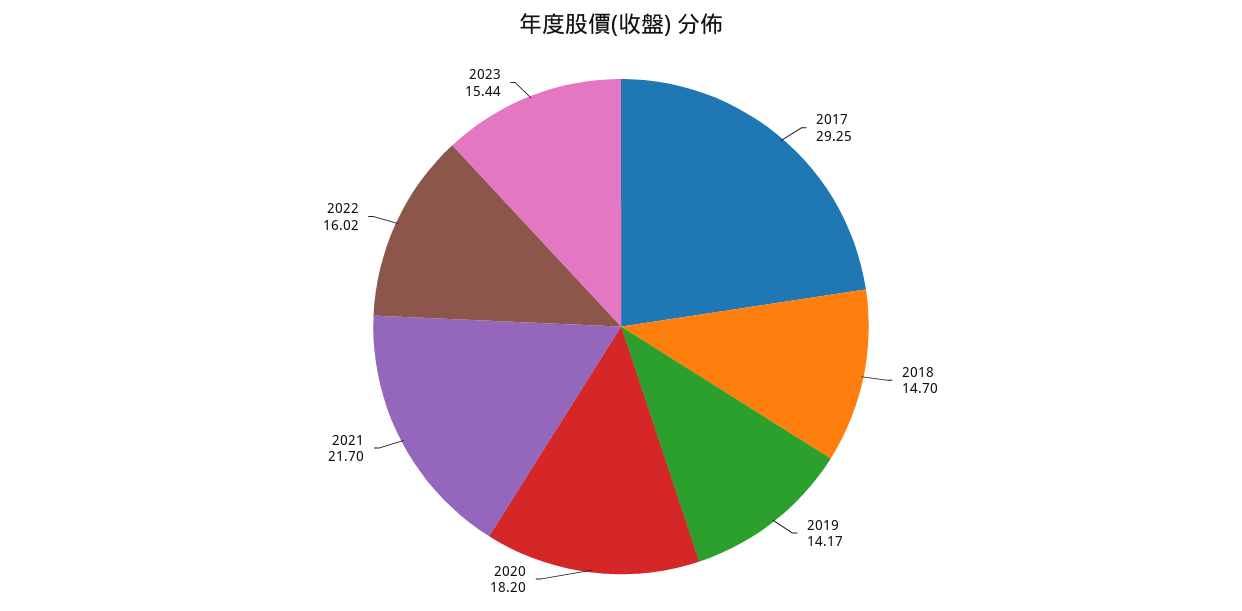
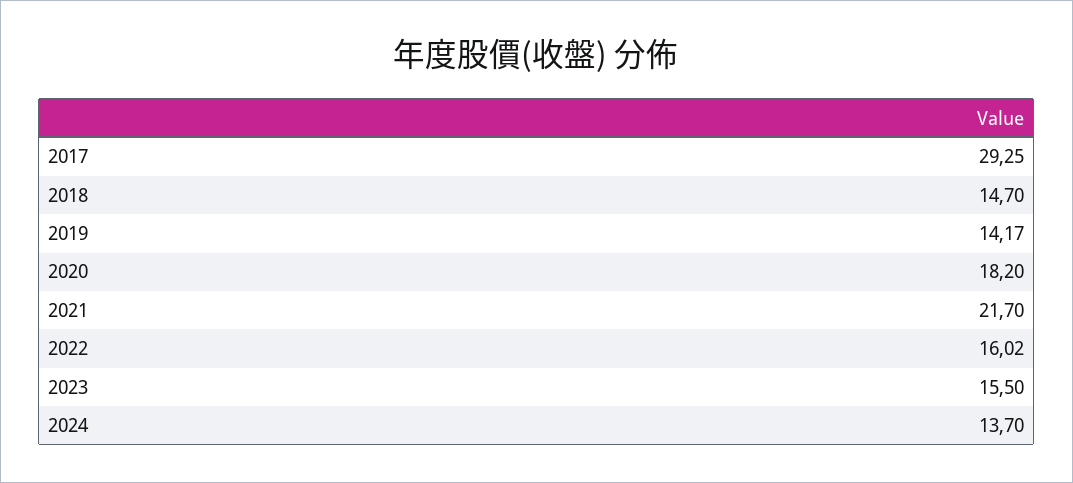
2023: 15.44 -> 15.5
2024: none -> 13.7

